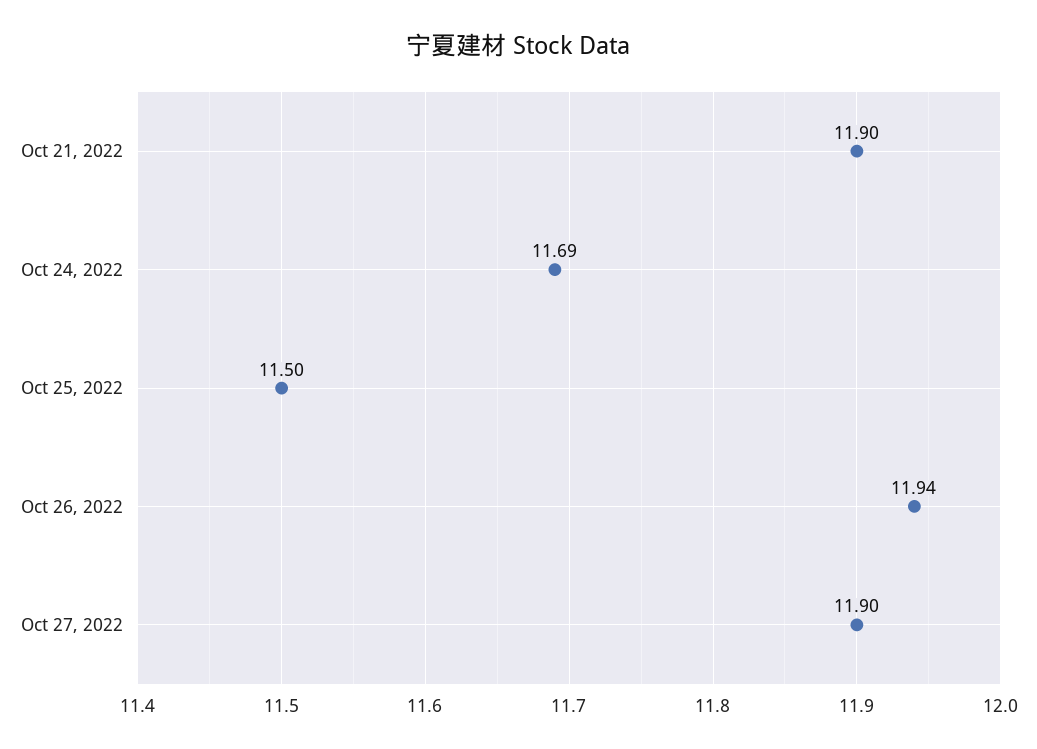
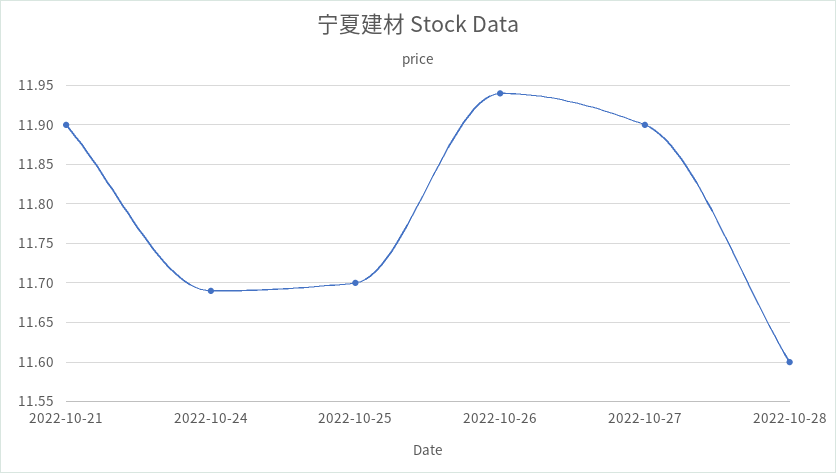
Oct 25, 2022: 11.5 -> 11.7
2022-10-28: none -> 11.6

